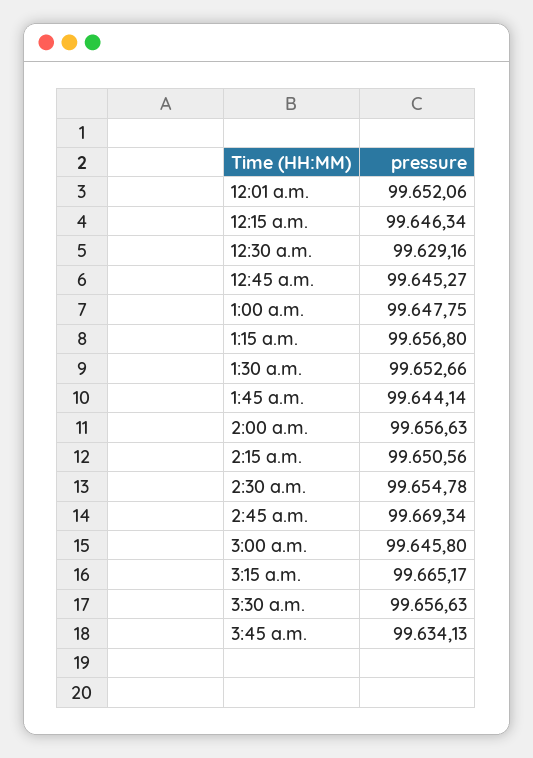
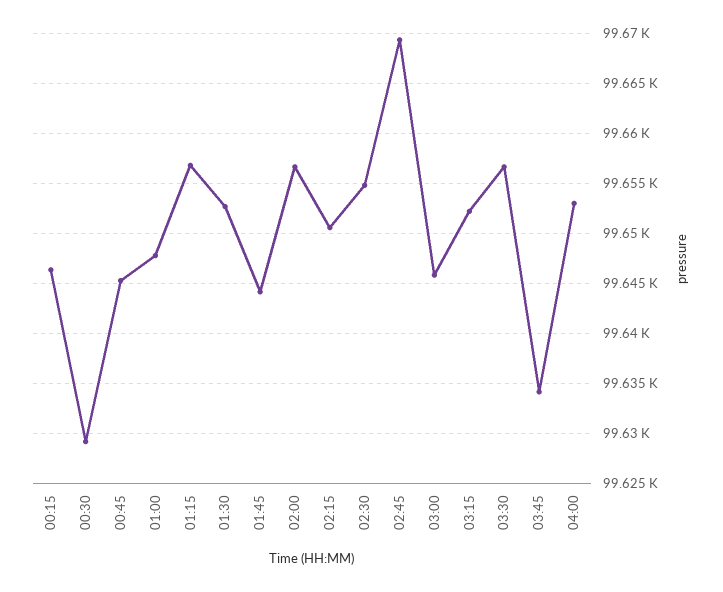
12:01 a.m.: 99652.06 -> none
3:15 a.m.: 99665.17 -> 99652
04:00: none -> 99653

